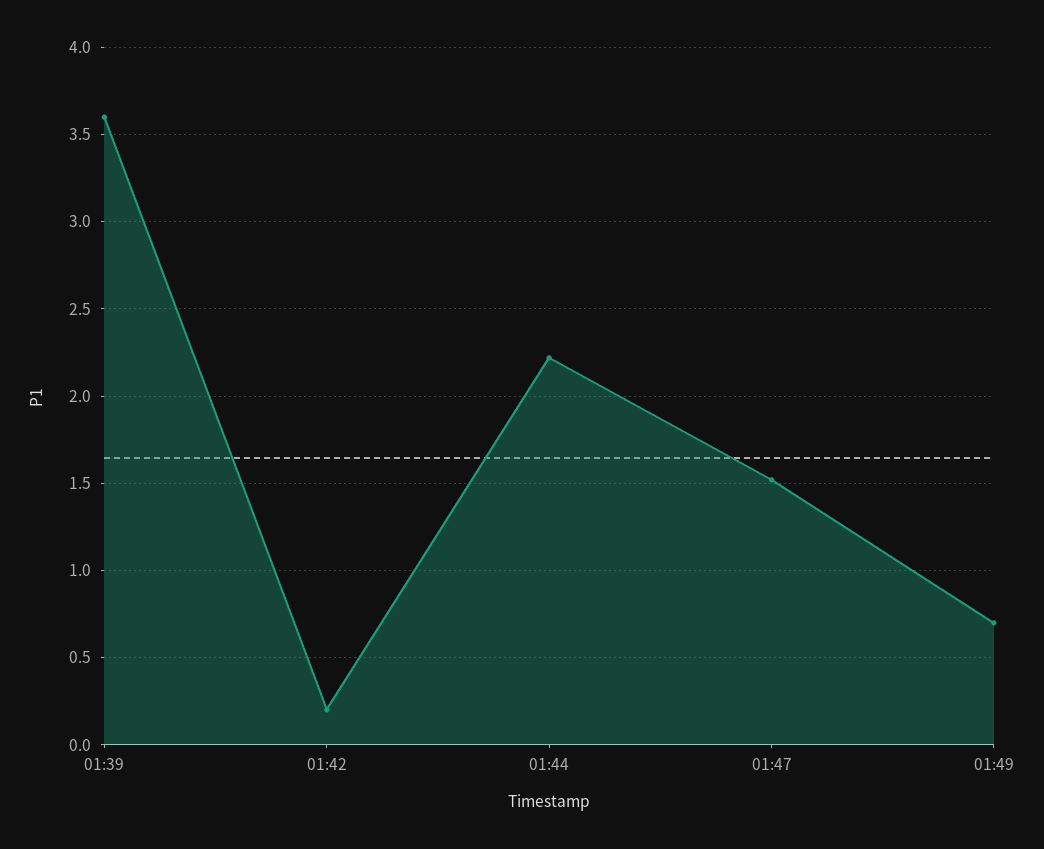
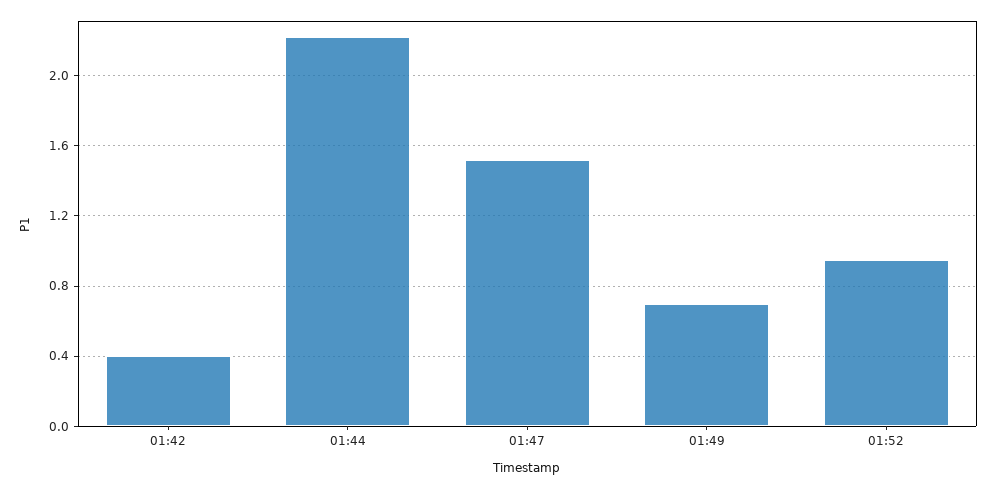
01:39: 3.6 -> none
01:42: 0.2 -> 0.4
01:52: none -> 0.95

